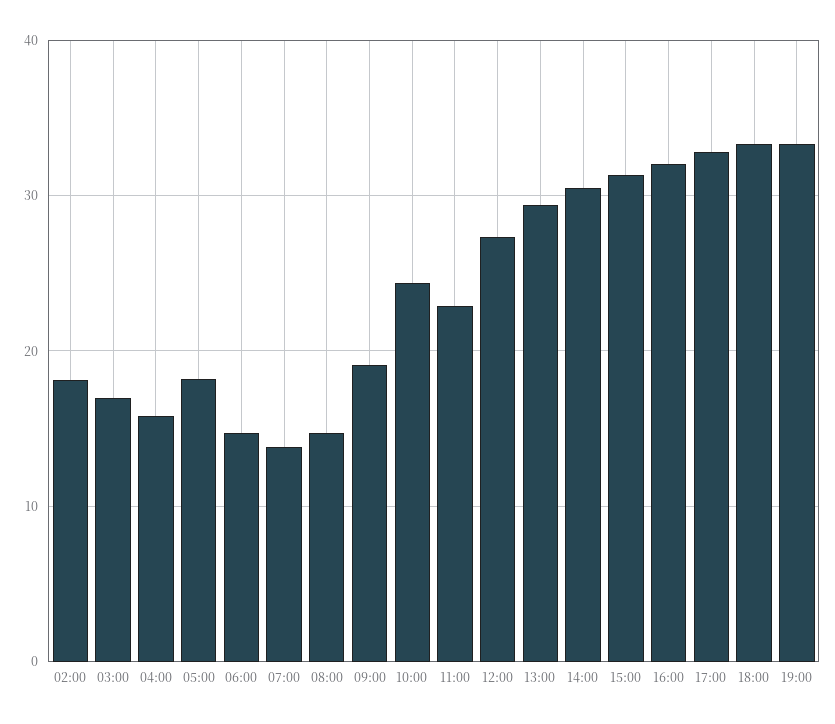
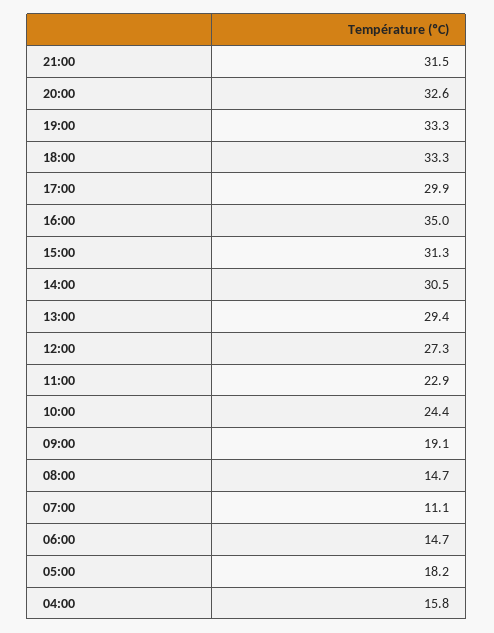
02:00: 18 -> none
03:00: 17 -> none
07:00: 14 -> 11.1
16:00: 32 -> 35
17:00: 33 -> 29.9
21:00: none -> 31.5
20:00: none -> 32.6

